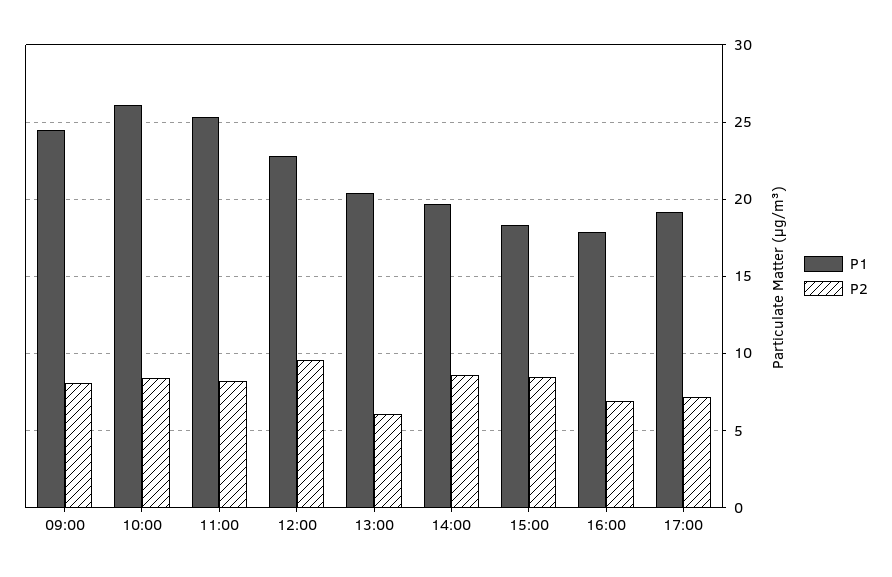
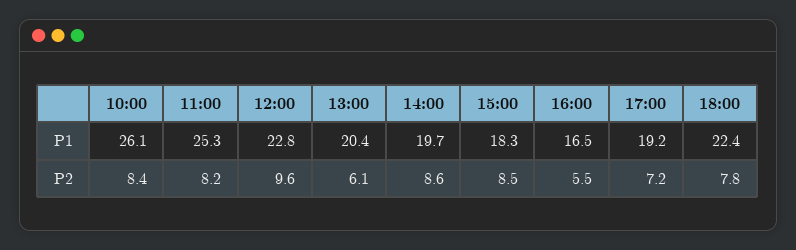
P1, 09:00: 24.5 -> none
P2, 09:00: 8 -> none
P1, 16:00: 18 -> 16.5
P2, 16:00: 7 -> 5.5
P1, 18:00: none -> 22.4
P2, 18:00: none -> 7.8

